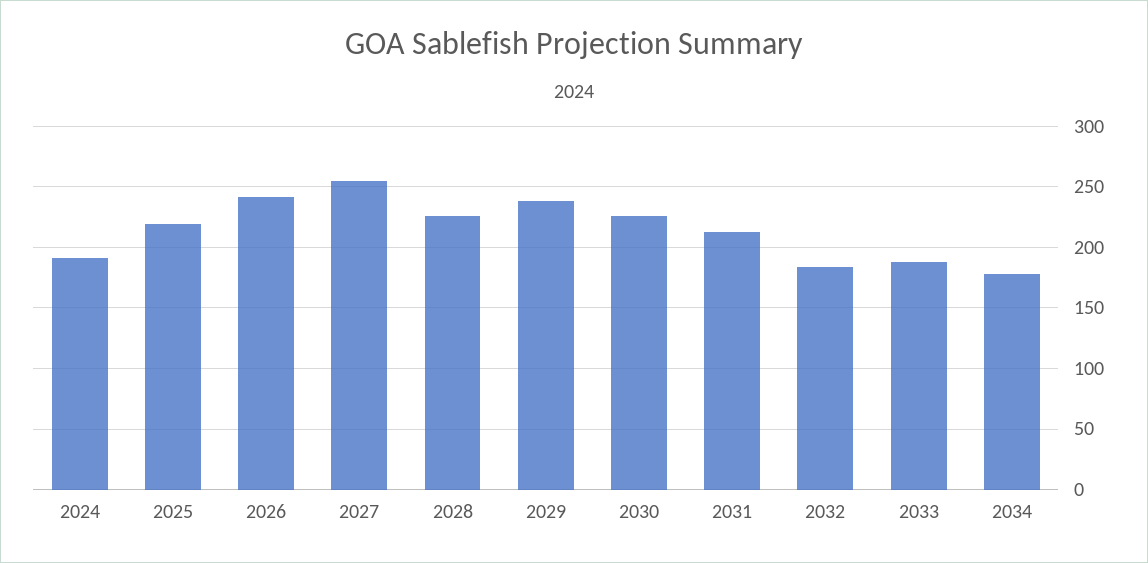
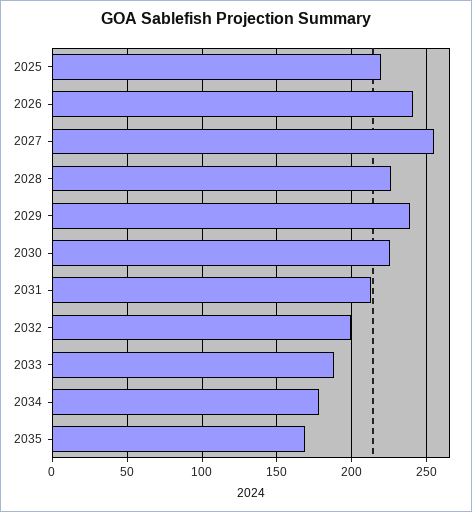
2024: 190 -> none
2032: 185 -> 200
2035: none -> 170

